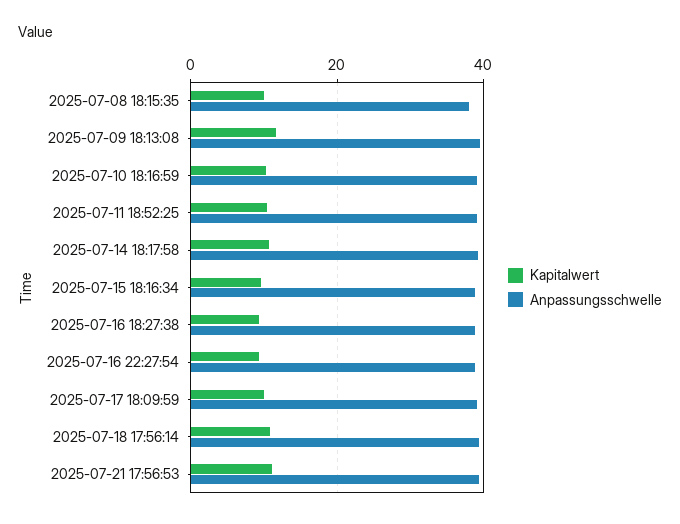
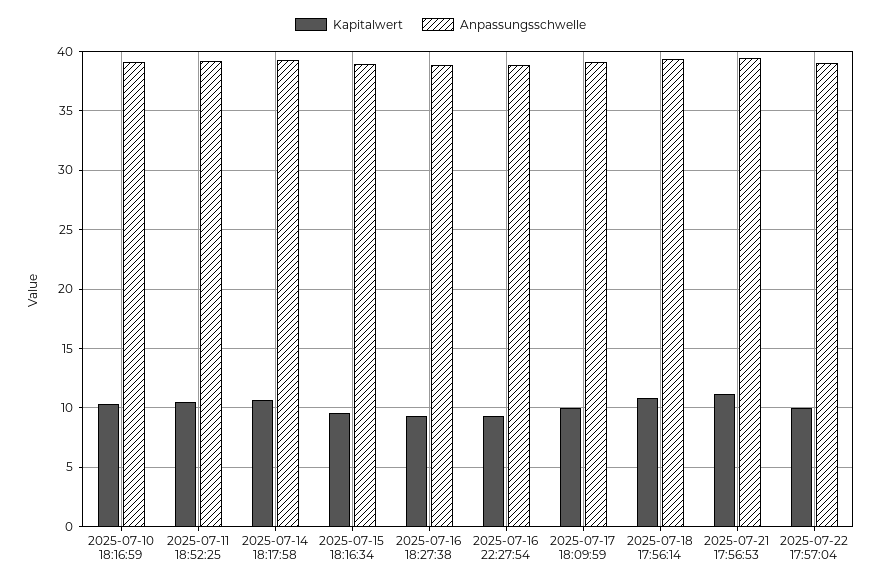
Kapitalwert, 2025-07-08 18:15:35: 10 -> none
Anpassungsschwelle, 2025-07-08 18:15:35: 38 -> none
Kapitalwert, 2025-07-09 18:13:08: 12 -> none
Anpassungsschwelle, 2025-07-09 18:13:08: 40 -> none
Kapitalwert, 2025-07-22 17:57:04: none -> 10
Anpassungsschwelle, 2025-07-22 17:57:04: none -> 39

